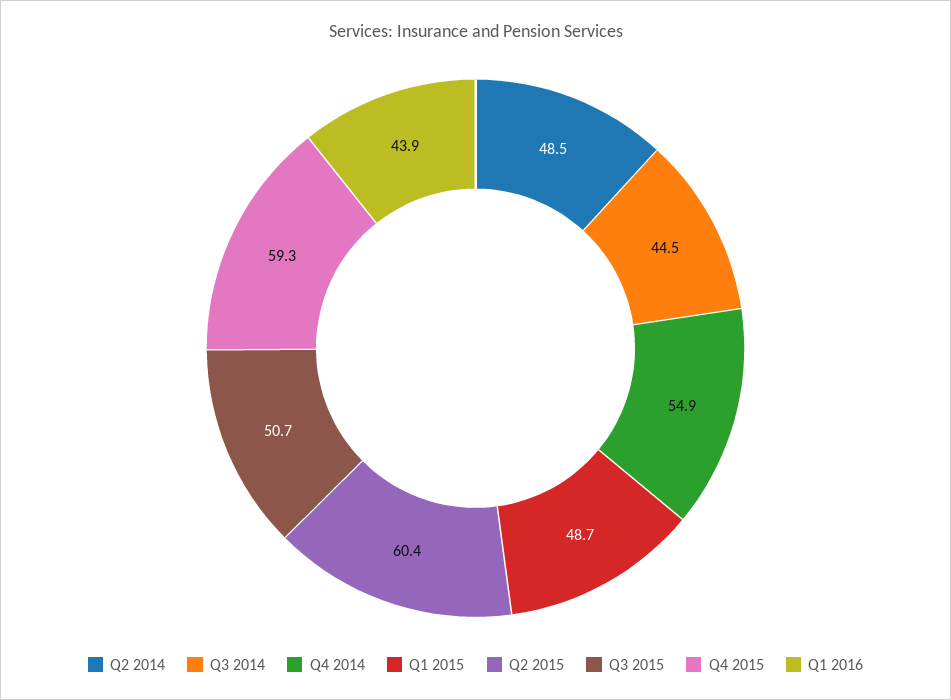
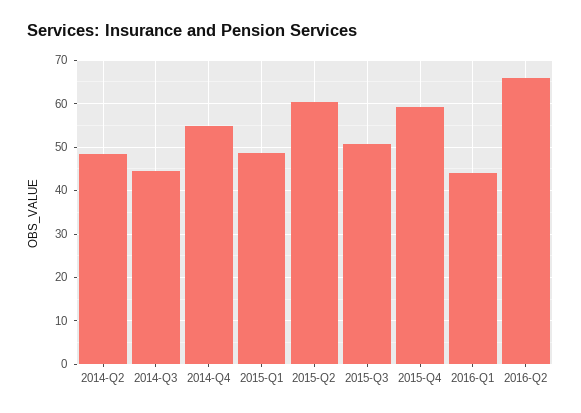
2016-Q2: none -> 66

